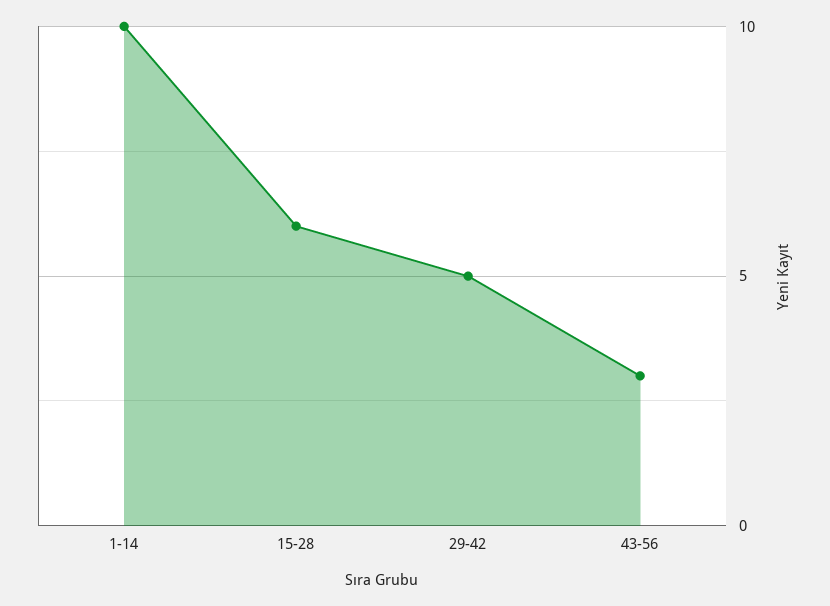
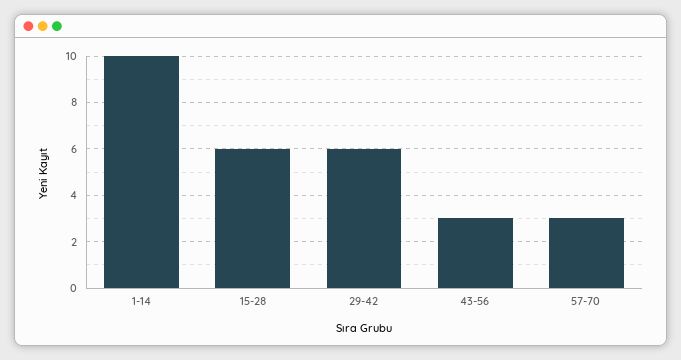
29-42: 5 -> 6
57-70: none -> 3

